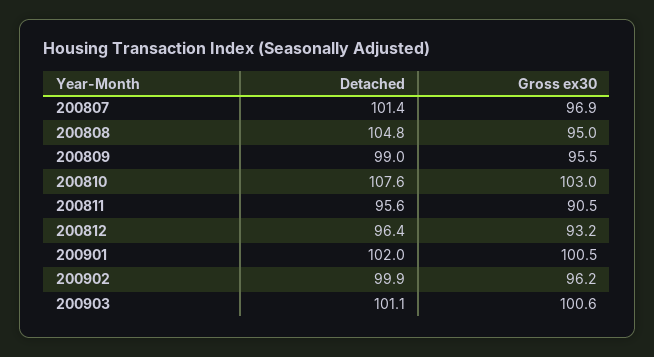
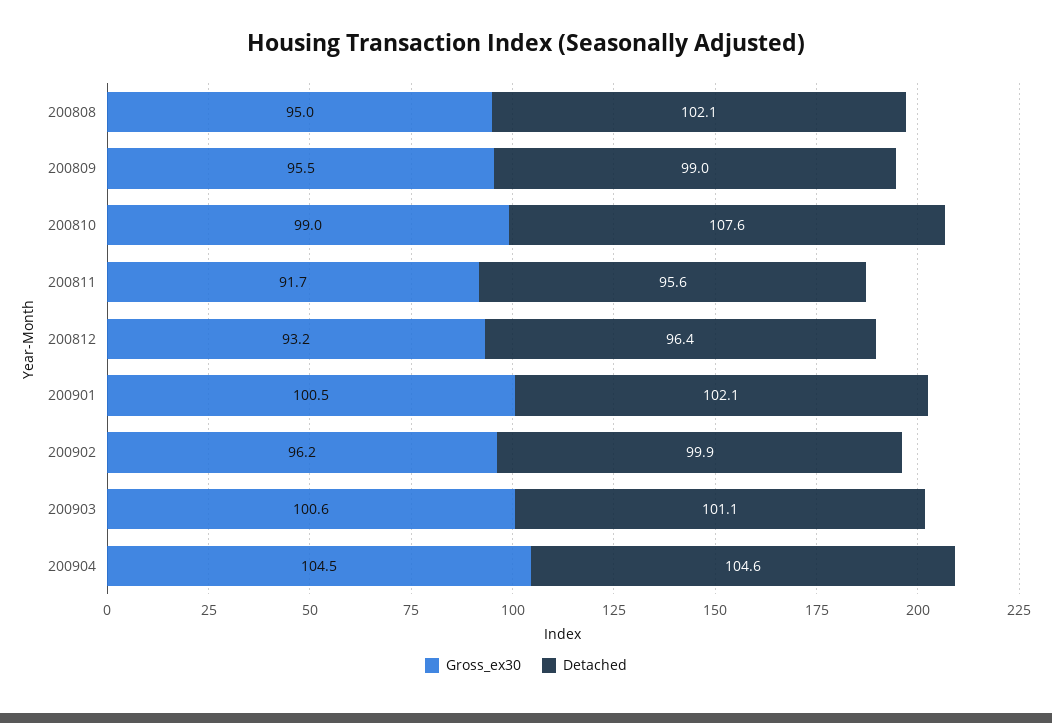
Detached, 200807: 101.4 -> none
Gross ex30, 200807: 96.9 -> none
Detached, 200808: 104.8 -> 102.1
Gross ex30, 200810: 103 -> 99
Gross ex30, 200811: 90.5 -> 91.7
Detached, 200901: 102 -> 102.1
Gross ex30, 200904: none -> 104.5
Detached, 200904: none -> 104.6

